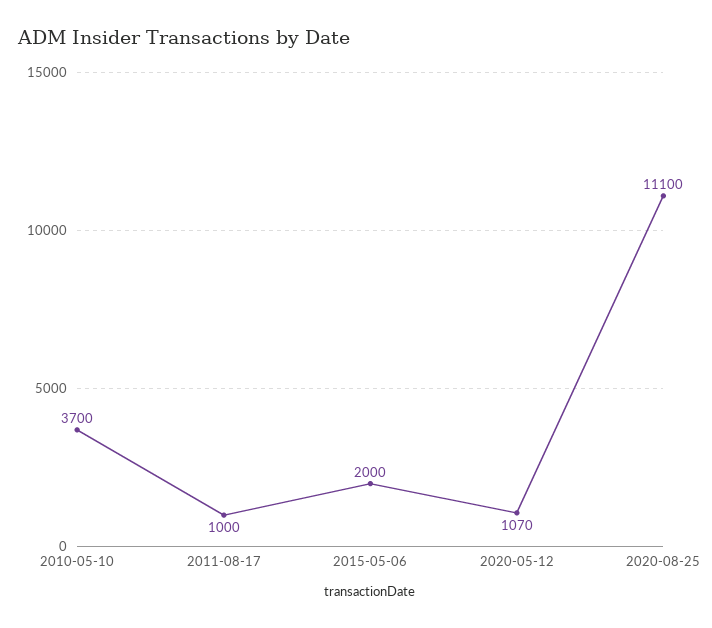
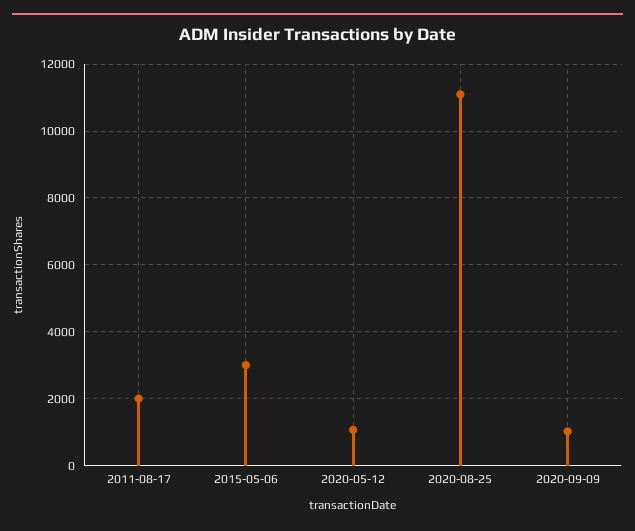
2010-05-10: 3700 -> none
2011-08-17: 1000 -> 2000
2015-05-06: 2000 -> 3000
2020-09-09: none -> 1000

